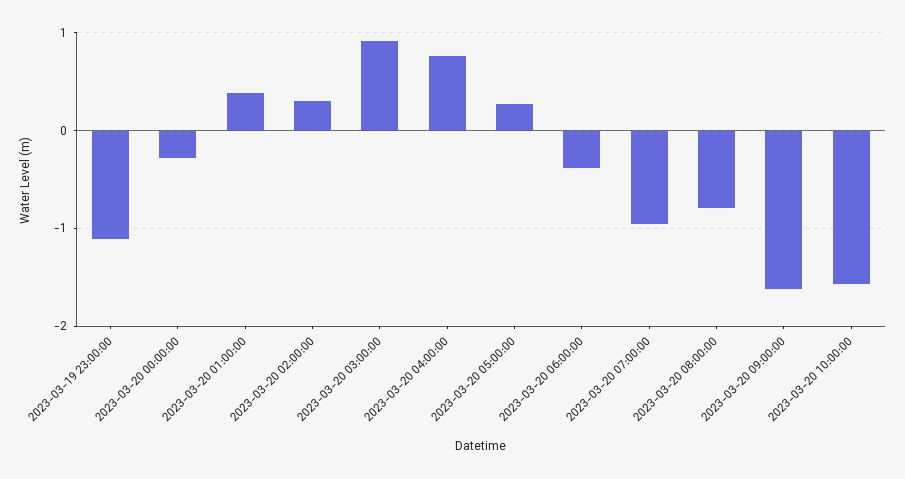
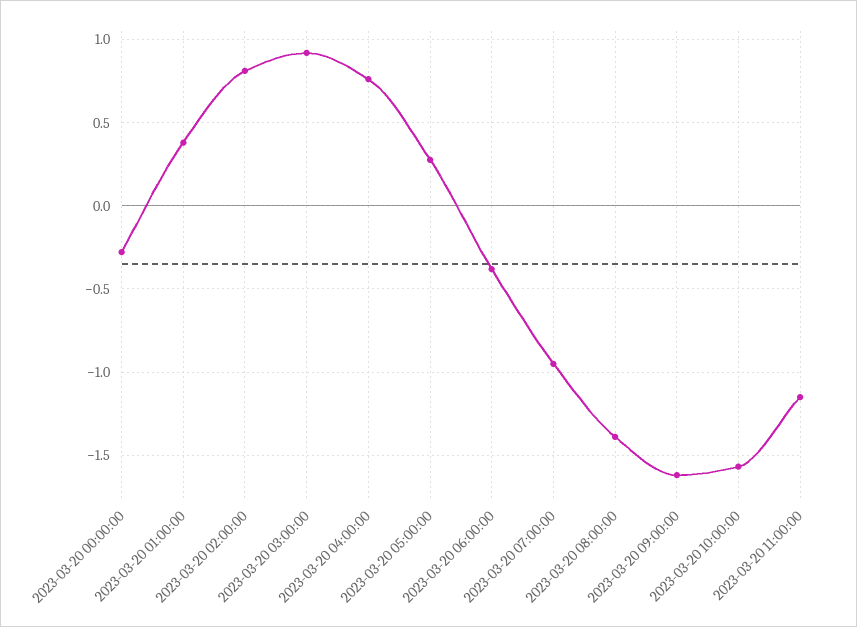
2023-03-19 23:00:00: -1.1 -> none
2023-03-20 02:00:00: 0.3 -> 0.8
2023-03-20 08:00:00: -0.8 -> -1.4
2023-03-20 11:00:00: none -> -1.15

